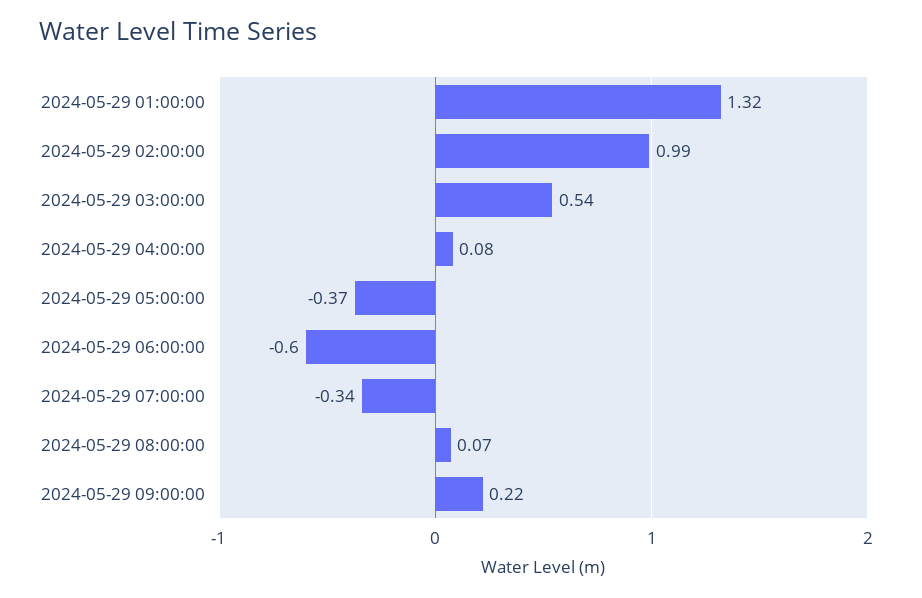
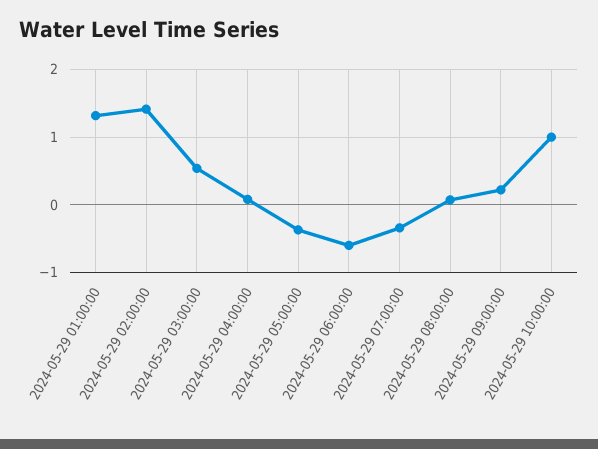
2024-05-29 02:00:00: 0.99 -> 1.4
2024-05-29 10:00:00: none -> 1

